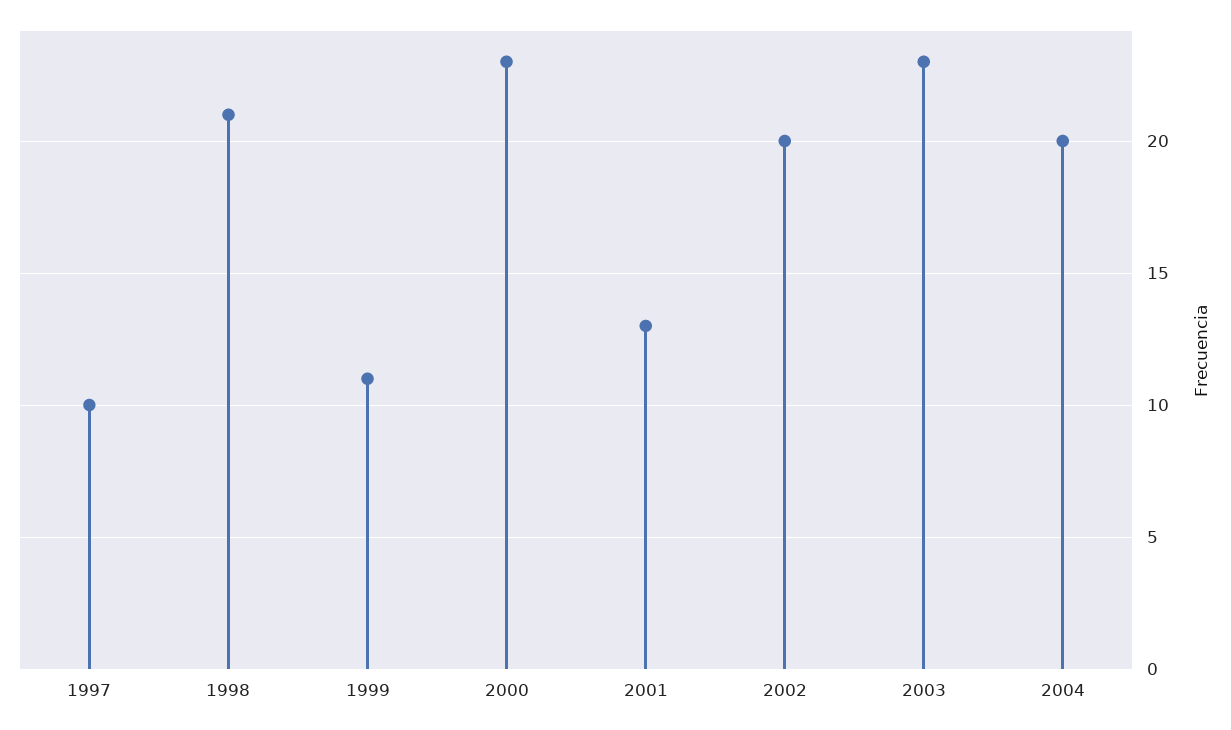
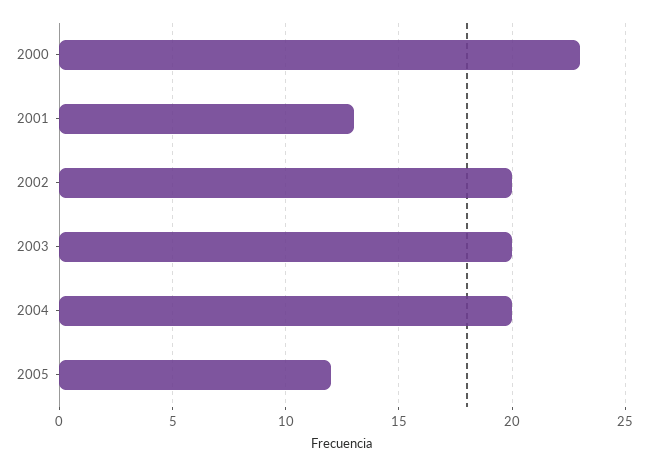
1997: 10 -> none
1998: 21 -> none
1999: 11 -> none
2003: 23 -> 20
2005: none -> 12

